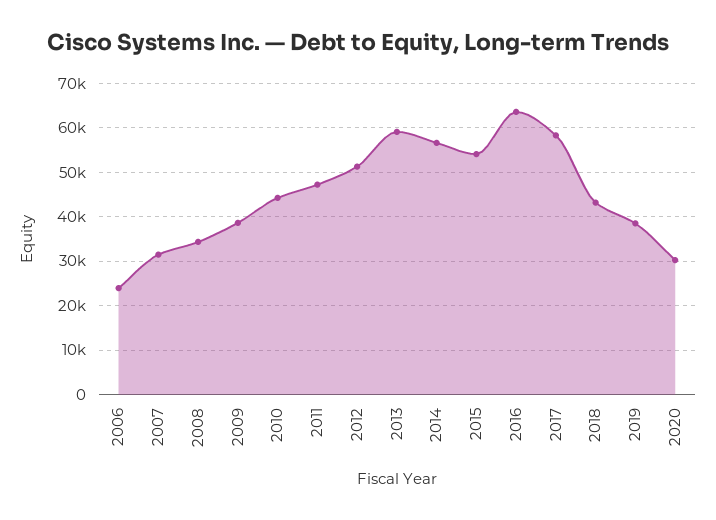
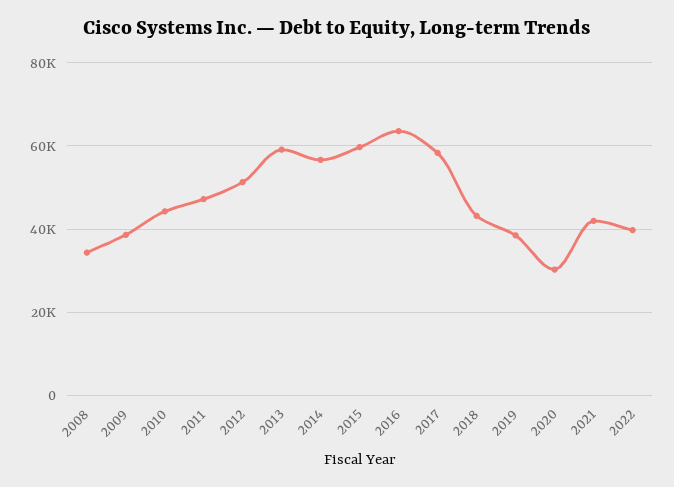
2006: 24000 -> none
2007: 32000 -> none
2015: 54000 -> 60000
2021: none -> 42000
2022: none -> 40000

